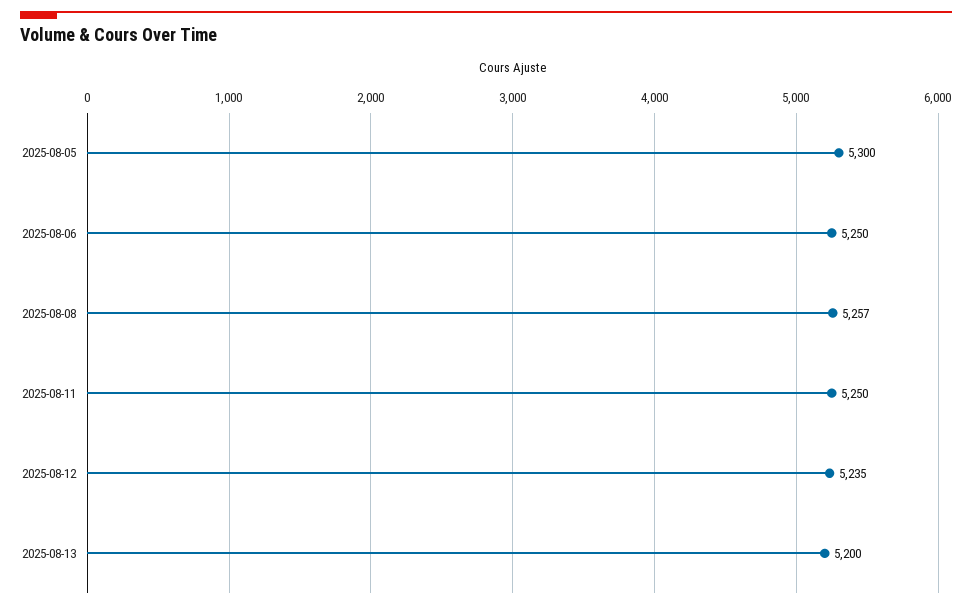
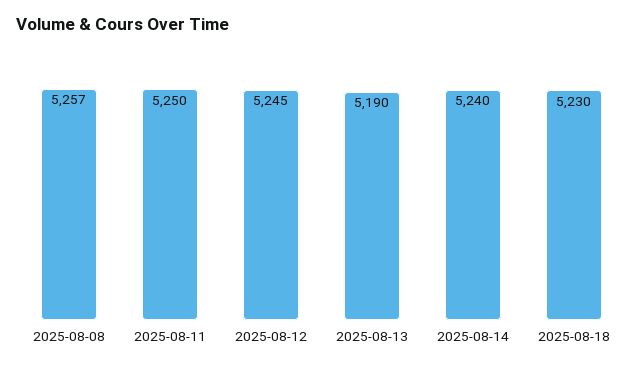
2025-08-05: 5300 -> none
2025-08-06: 5250 -> none
2025-08-12: 5235 -> 5245
2025-08-13: 5200 -> 5190
2025-08-14: none -> 5240
2025-08-18: none -> 5230

